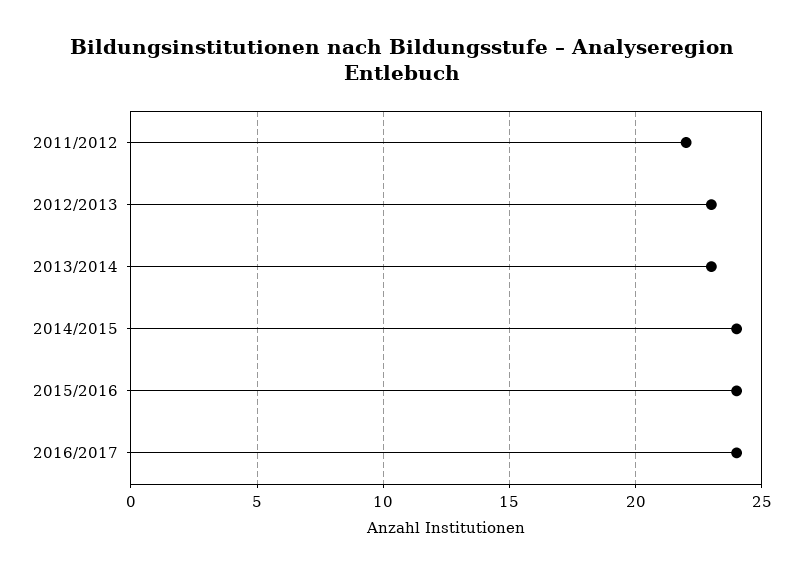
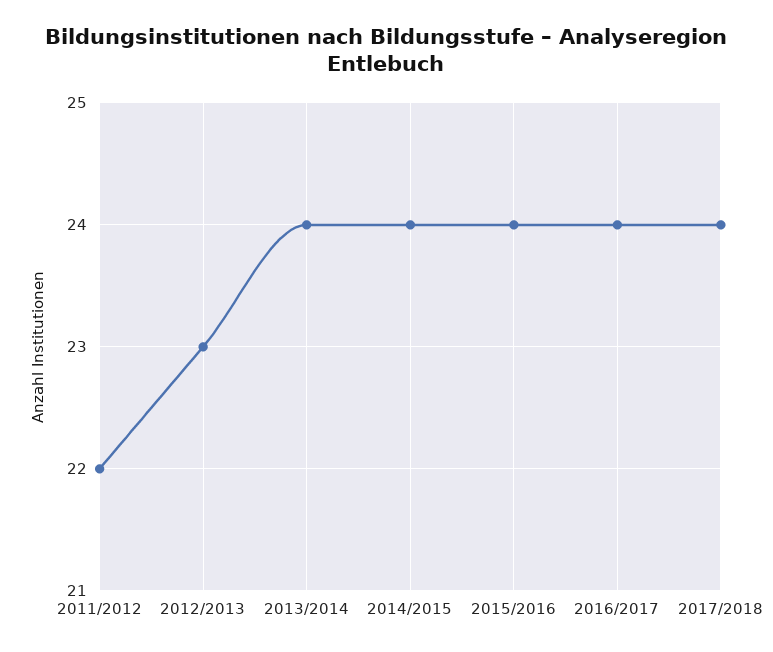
2013/2014: 23 -> 24
2017/2018: none -> 24

